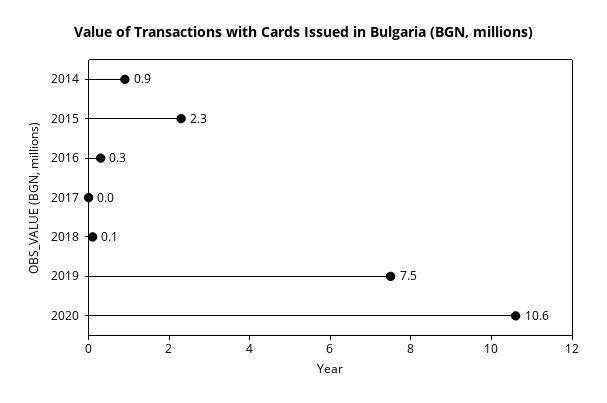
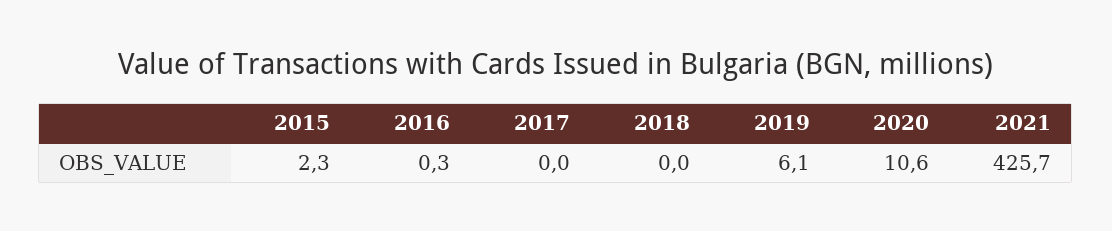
2014: 0.9 -> none
2018: 0.1 -> 0
2019: 7.5 -> 6.1
2021: none -> 425.7

